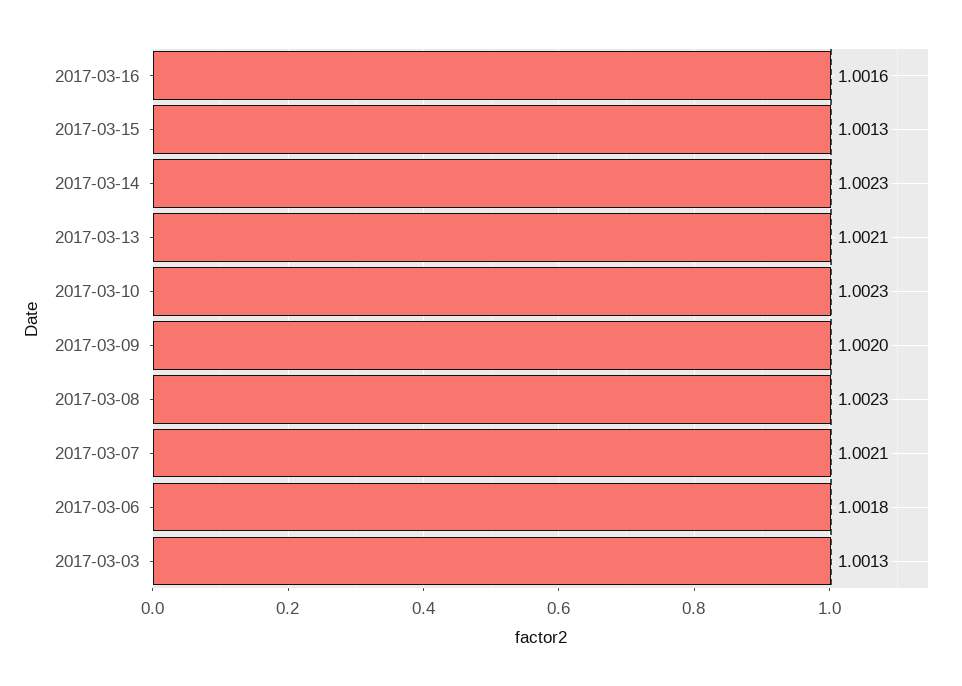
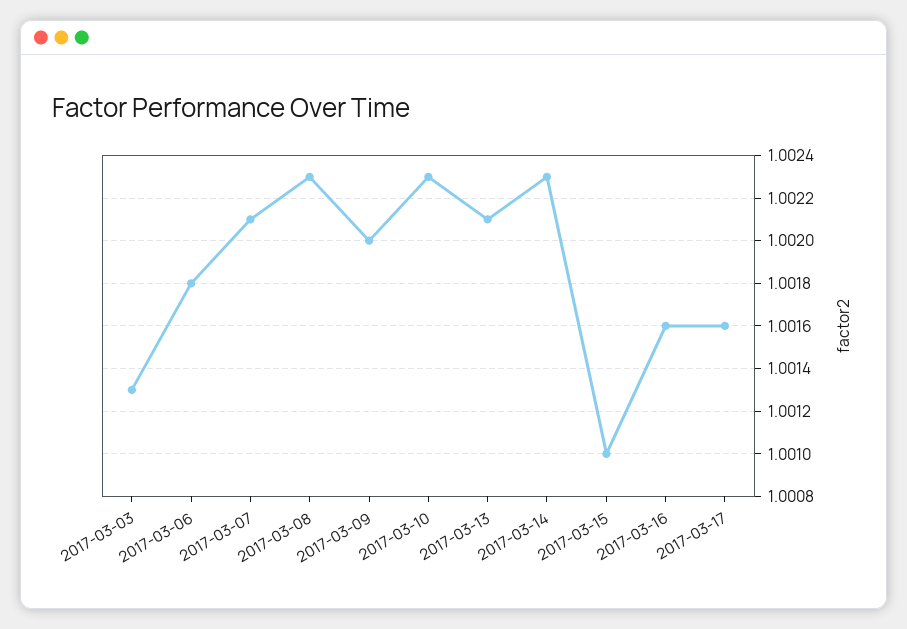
2017-03-15: 1.0013 -> 1.001
2017-03-17: none -> 1.0016

